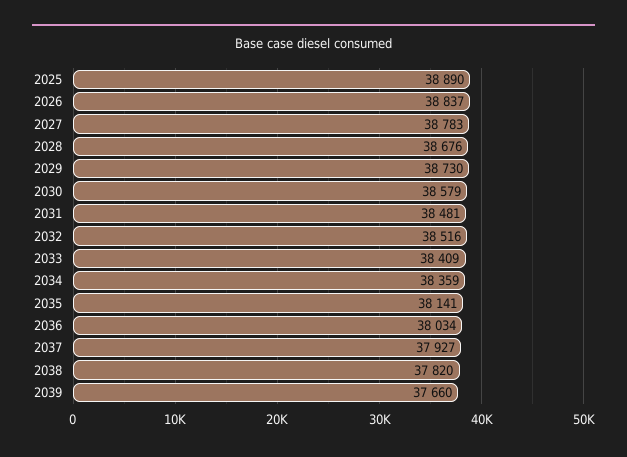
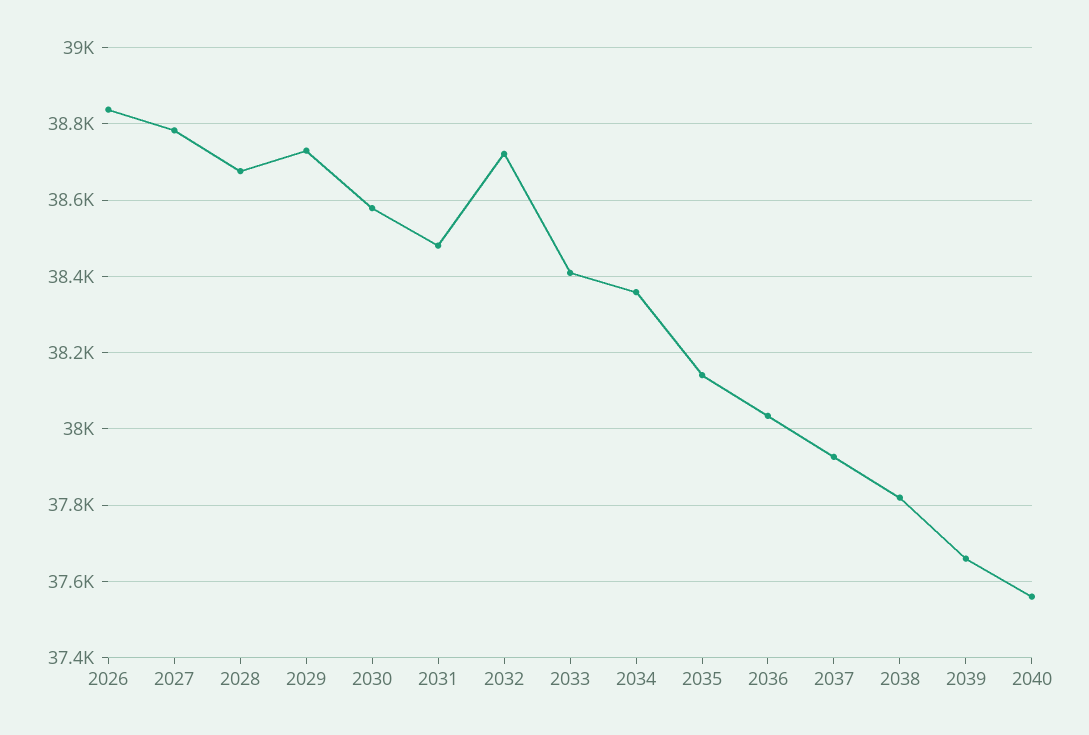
2025: 38890 -> none
2032: 38516 -> 38720
2040: none -> 37560

